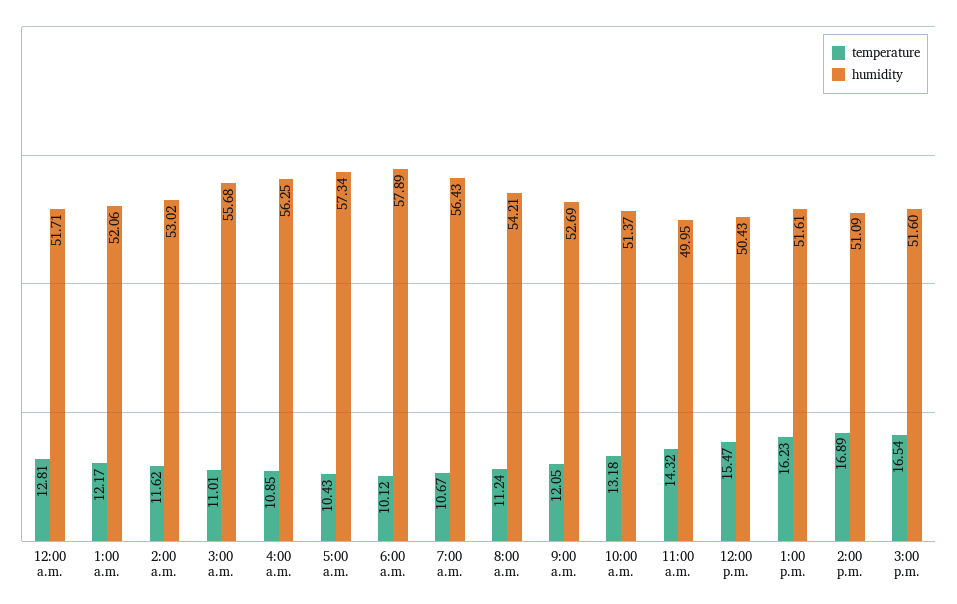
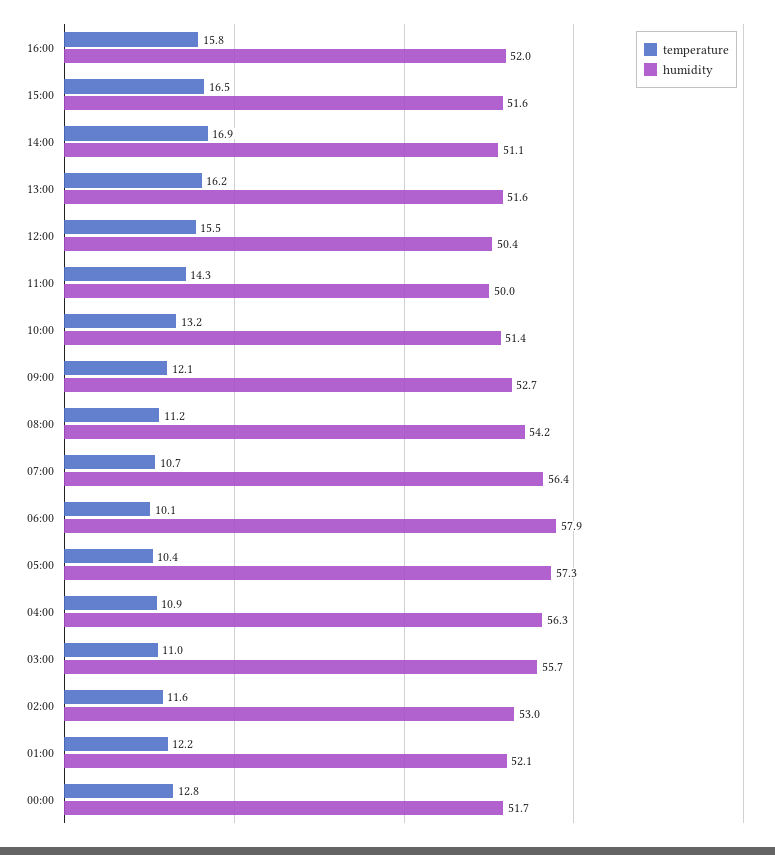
temperature, 16:00: none -> 15.8
humidity, 16:00: none -> 52

